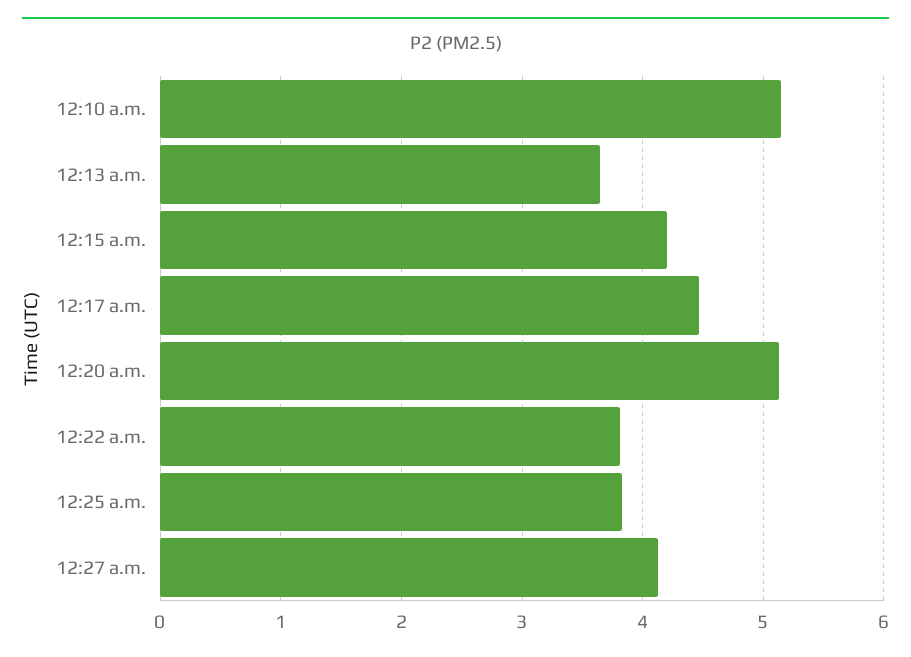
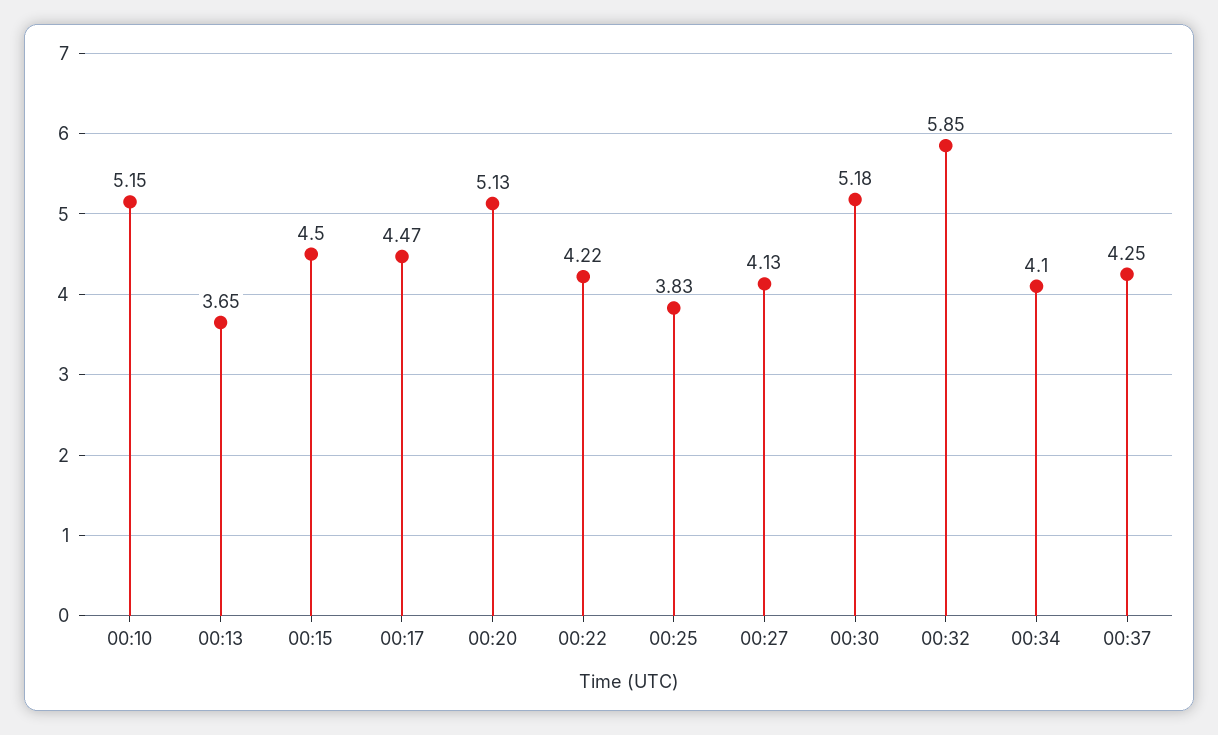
12:15 a.m.: 4.2 -> 4.5
12:22 a.m.: 3.8 -> 4.22
00:30: none -> 5.18
00:32: none -> 5.85
00:34: none -> 4.1
00:37: none -> 4.25

